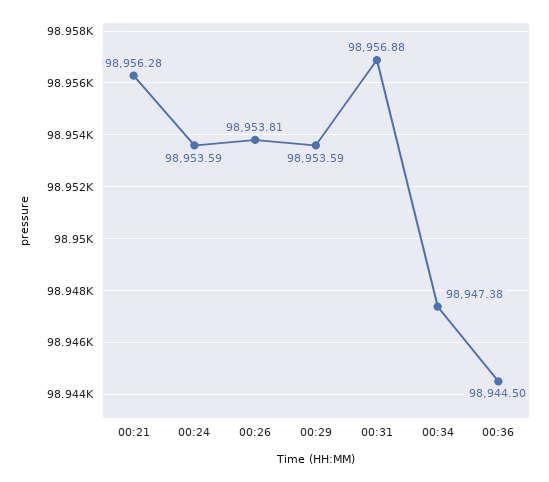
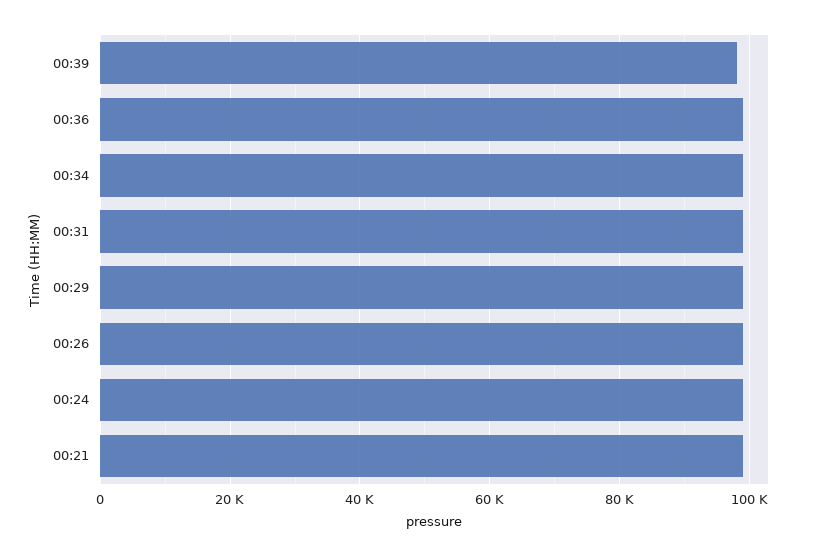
00:39: none -> 98000

